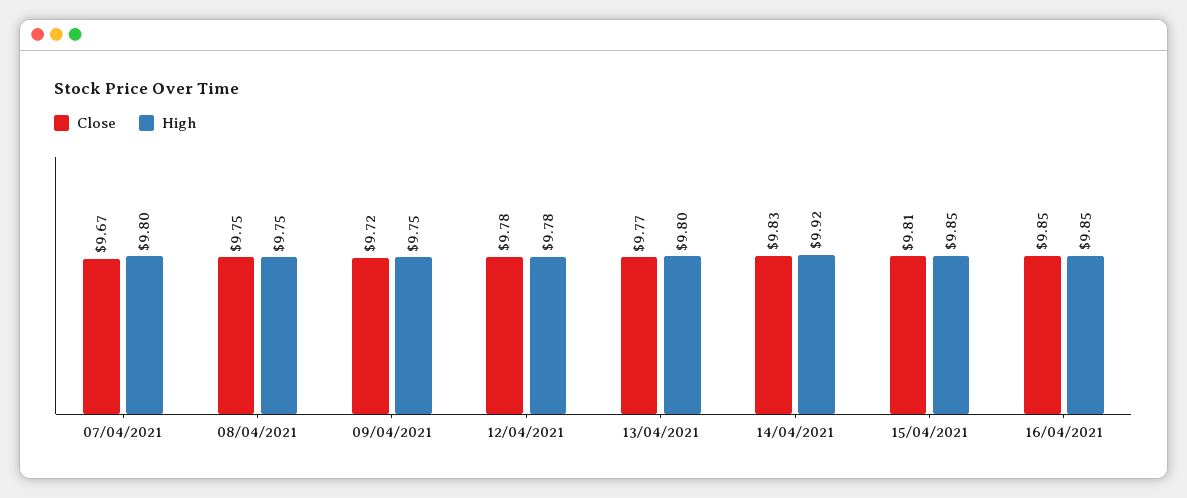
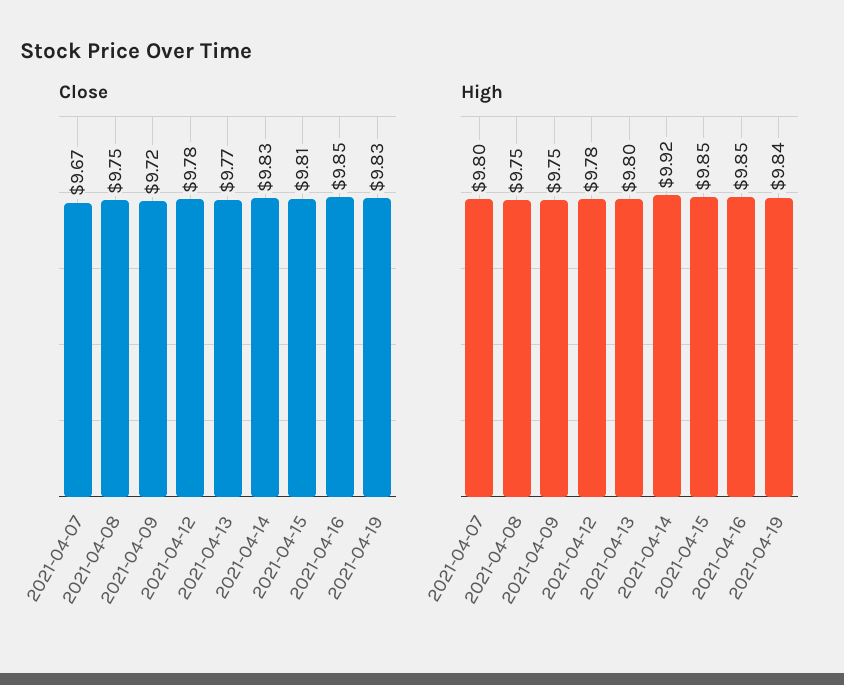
Close, 2021-04-19: none -> 9.83
High, 2021-04-19: none -> 9.84

